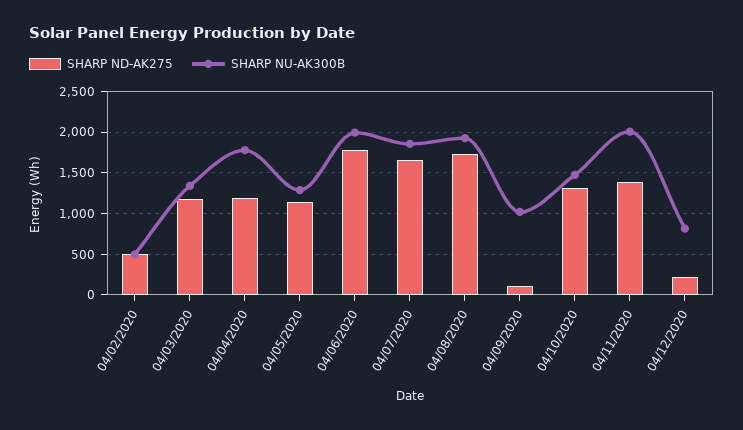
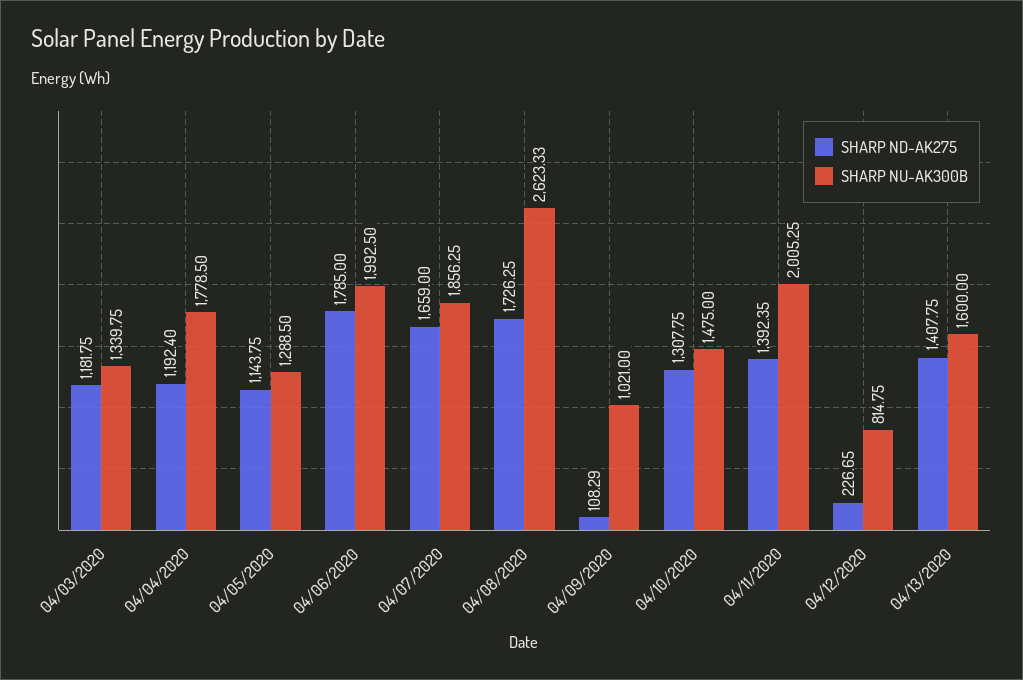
SHARP ND-AK275, 04/02/2020: 500 -> none
SHARP NU-AK300B, 04/02/2020: 500 -> none
SHARP NU-AK300B, 04/08/2020: 1900 -> 2623.33
SHARP ND-AK275, 04/13/2020: none -> 1407.75
SHARP NU-AK300B, 04/13/2020: none -> 1600

